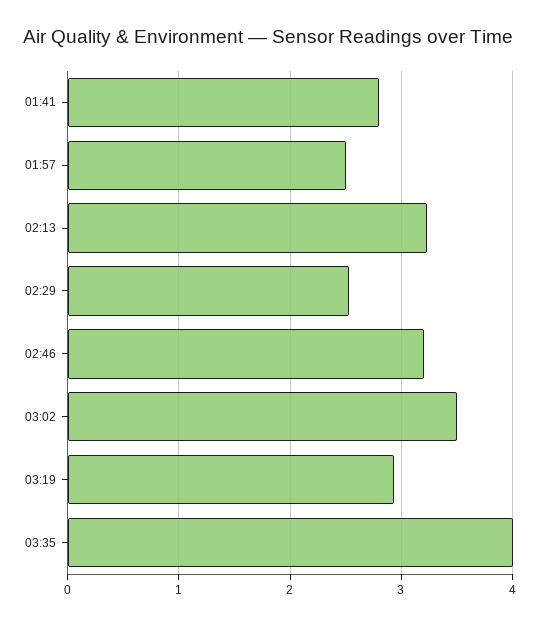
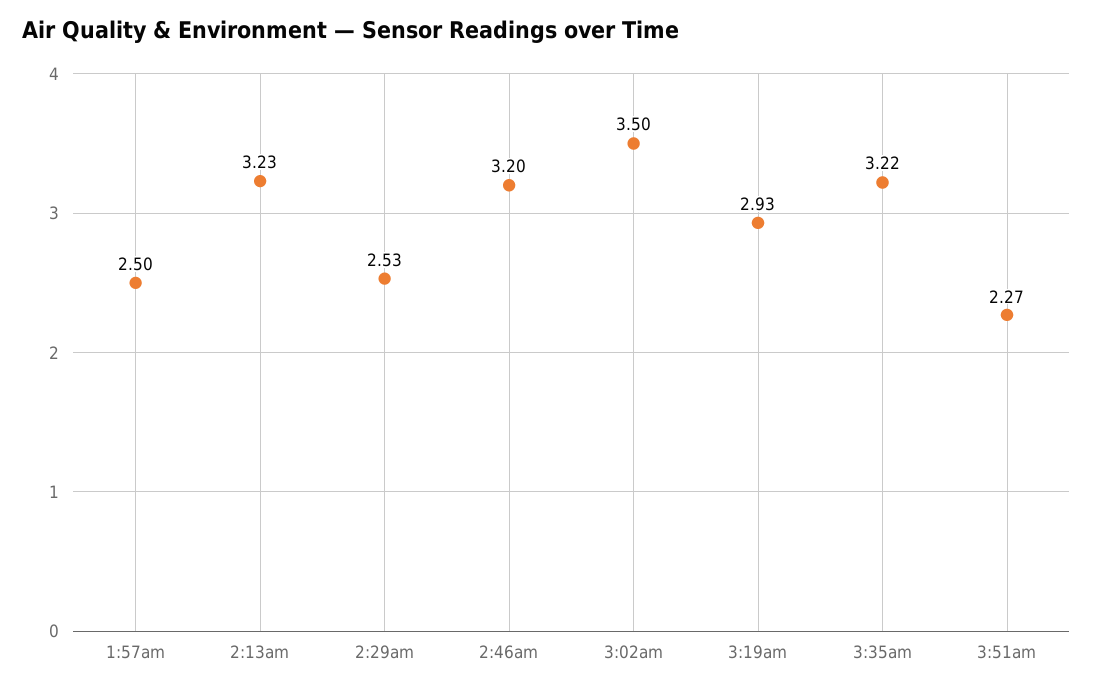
01:41: 2.8 -> none
03:35: 4 -> 3.22
3:51am: none -> 2.27

